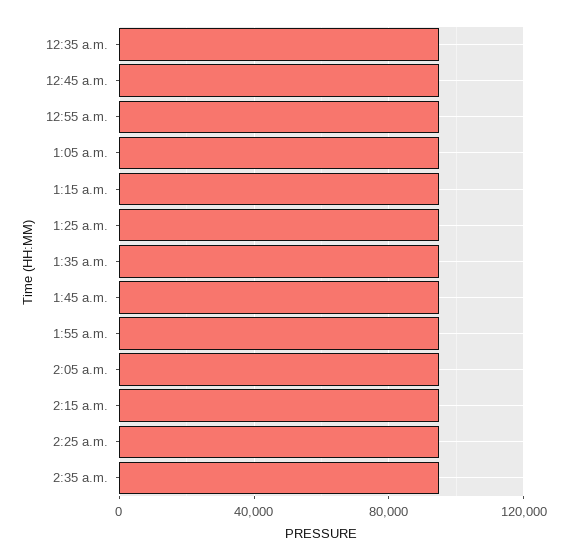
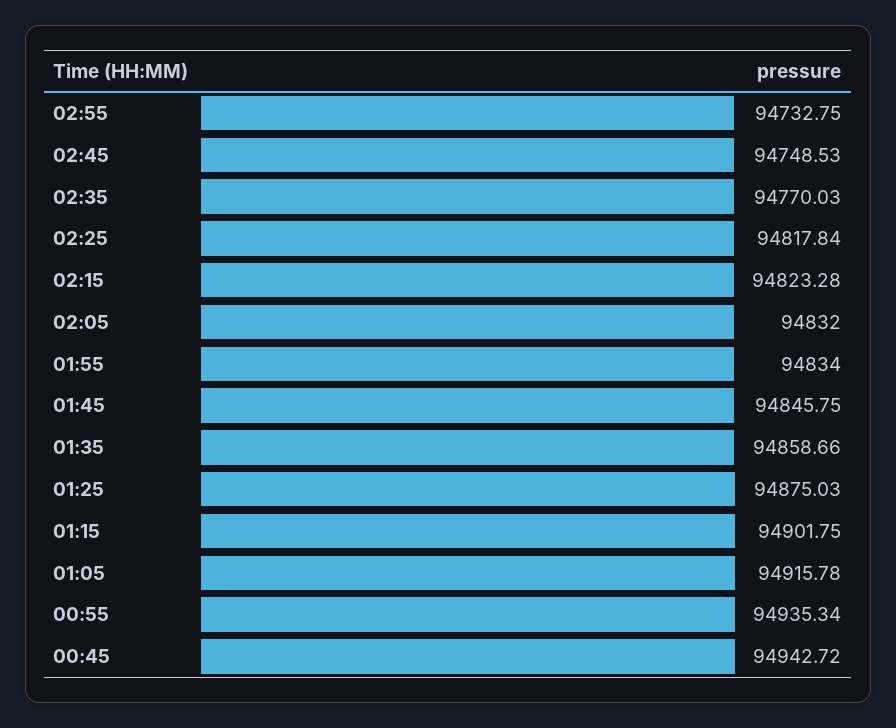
12:35 a.m.: 95000 -> none
02:55: none -> 94732.75
02:45: none -> 94748.53

